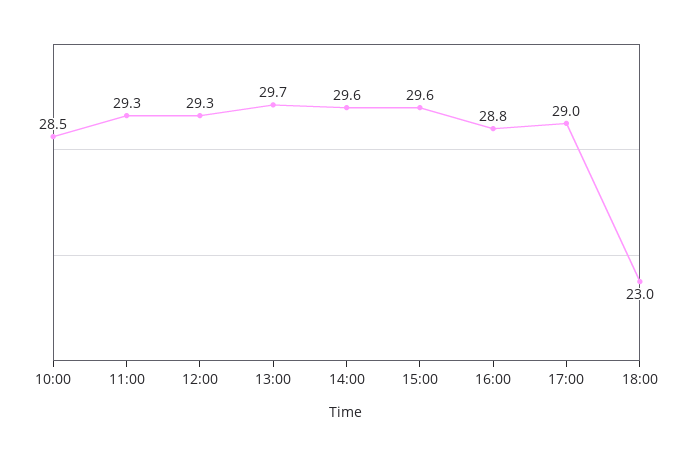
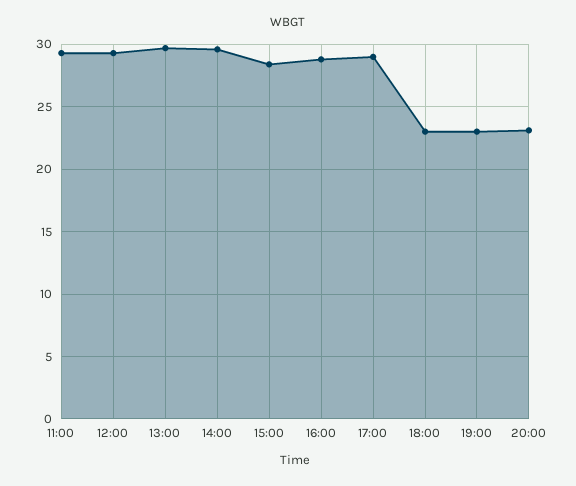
10:00: 28.5 -> none
15:00: 29.6 -> 28.5
19:00: none -> 23
20:00: none -> 23

